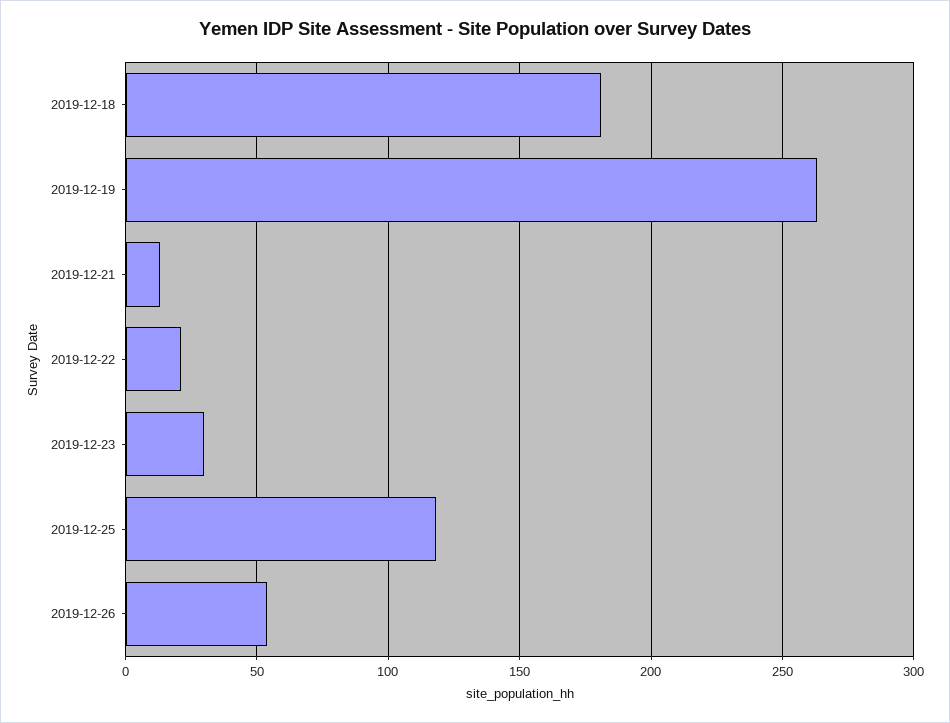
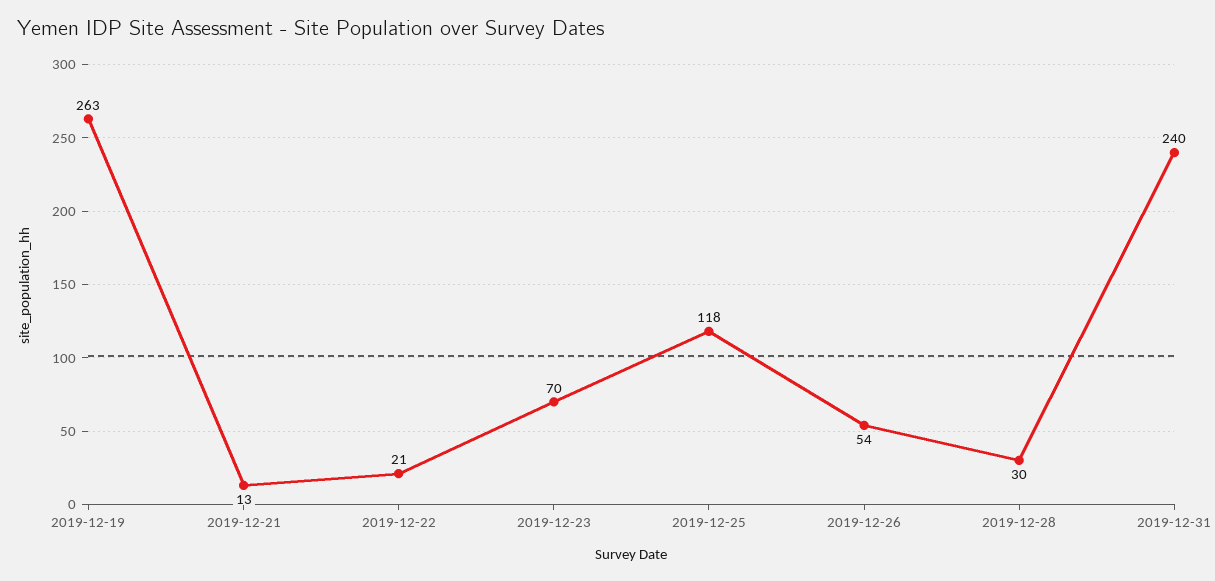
2019-12-18: 180 -> none
2019-12-23: 30 -> 70
2019-12-28: none -> 30
2019-12-31: none -> 240

